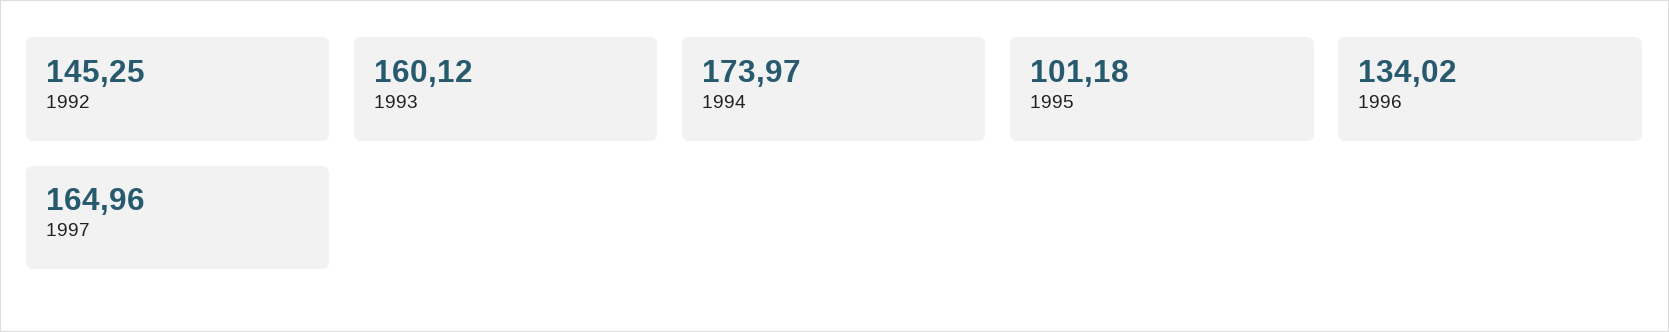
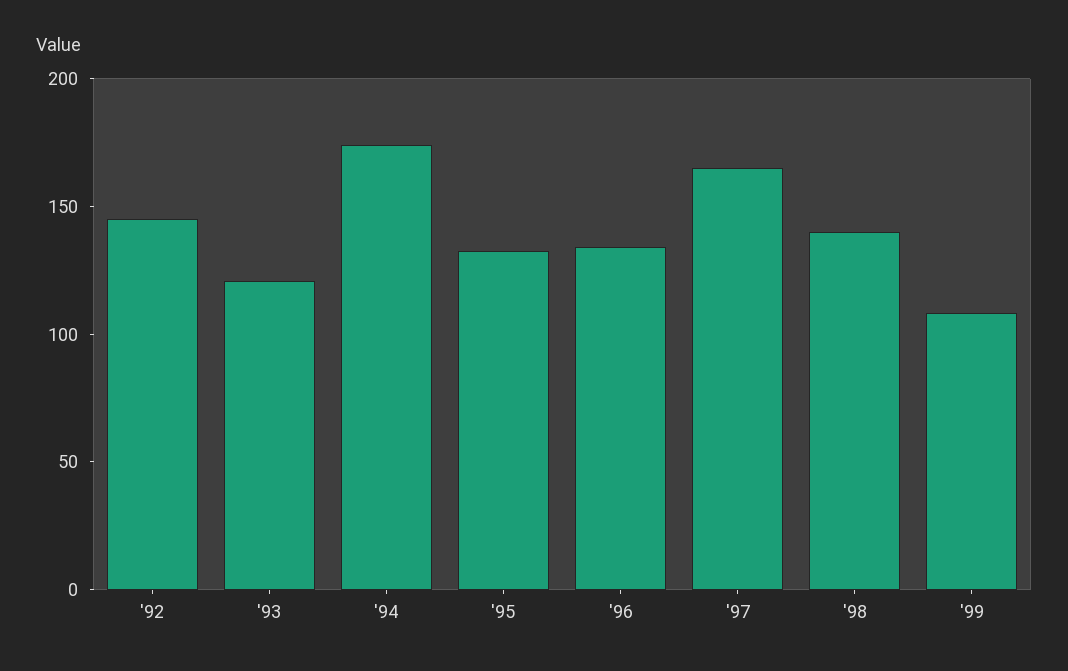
1993: 160.12 -> 120
1995: 101.18 -> 130
'98: none -> 140
'99: none -> 110

